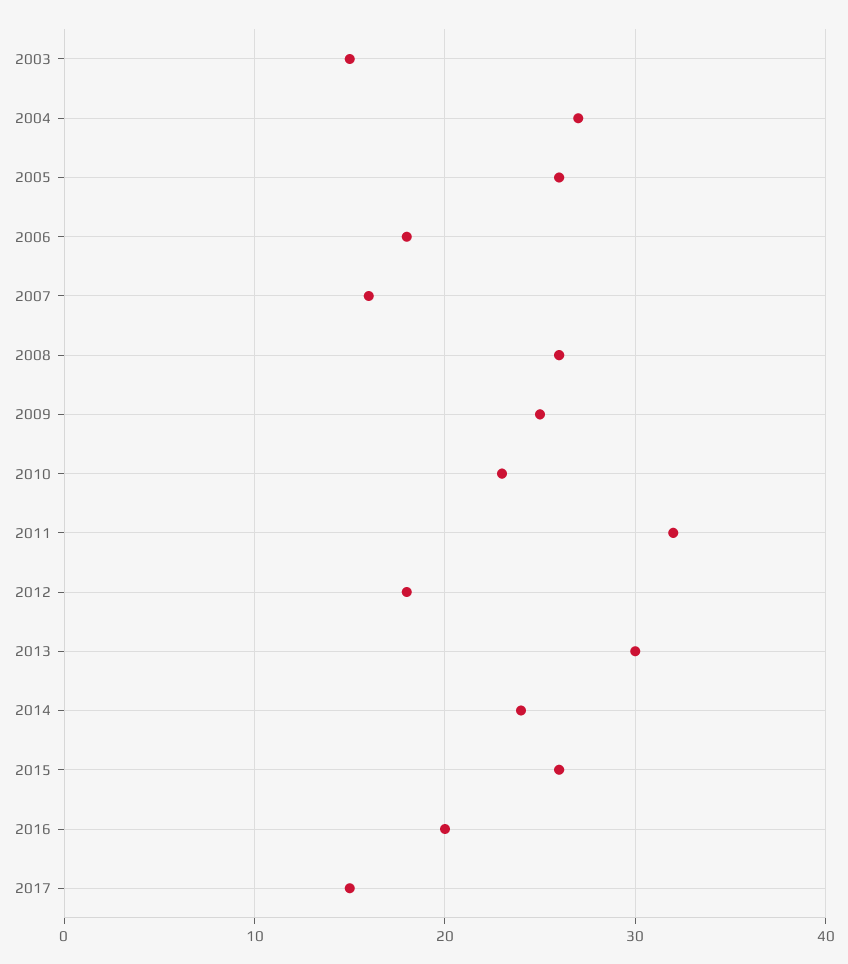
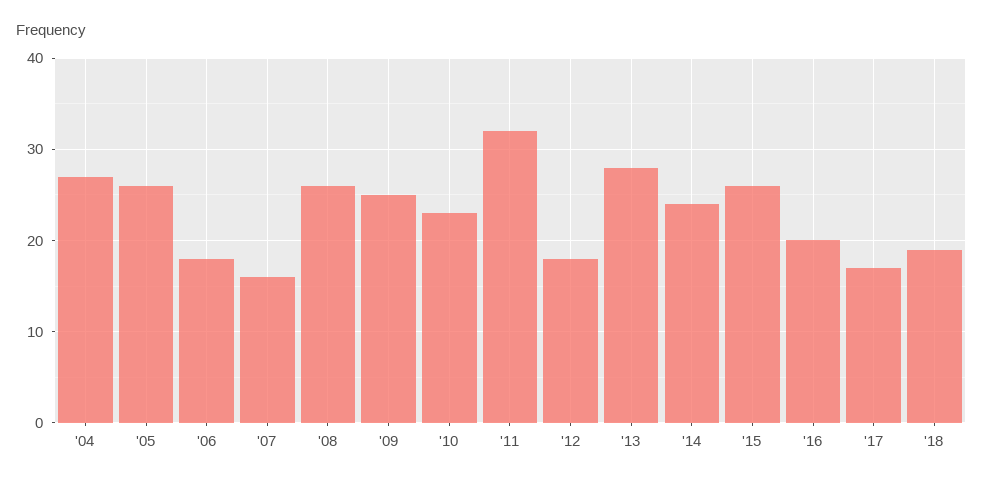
2003: 15 -> none
2013: 30 -> 28
2017: 15 -> 17
'18: none -> 19

